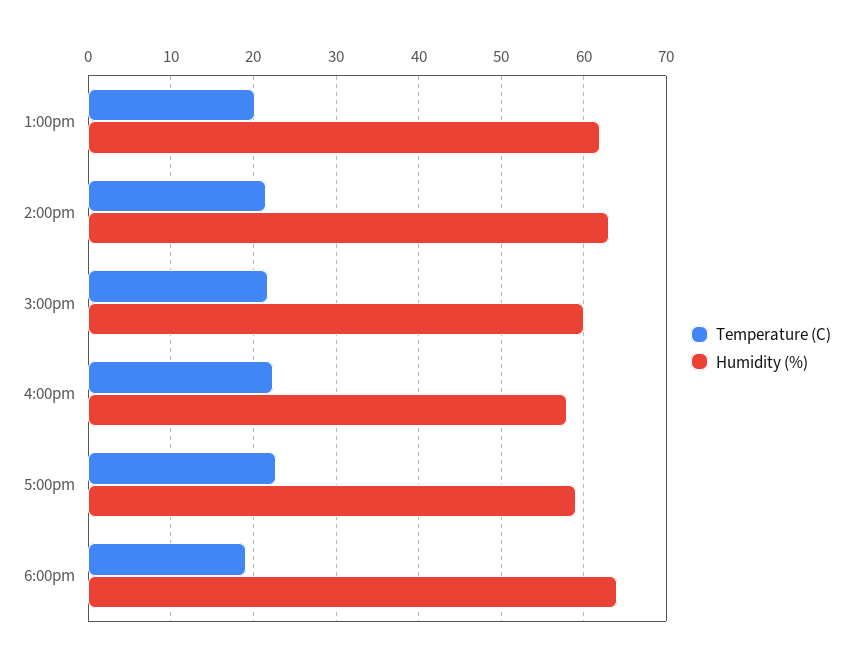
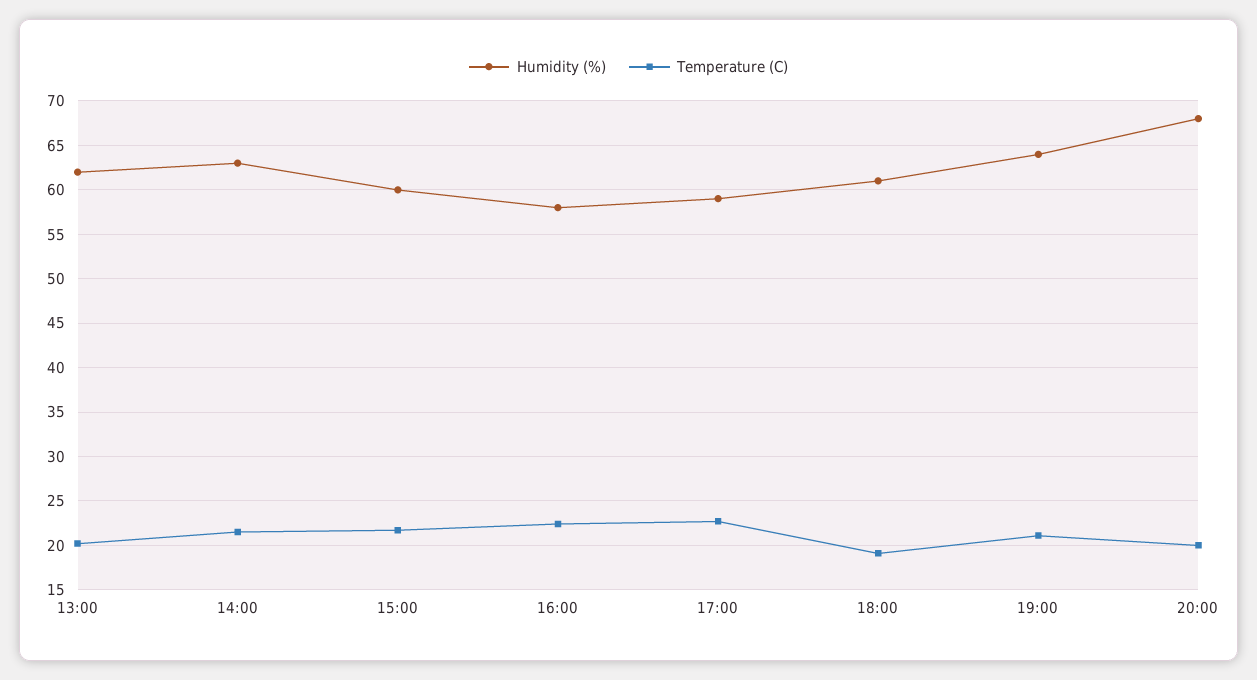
Humidity (%), 6:00pm: 64 -> 61
Humidity (%), 19:00: none -> 64
Temperature (C), 19:00: none -> 21
Humidity (%), 20:00: none -> 68
Temperature (C), 20:00: none -> 20

